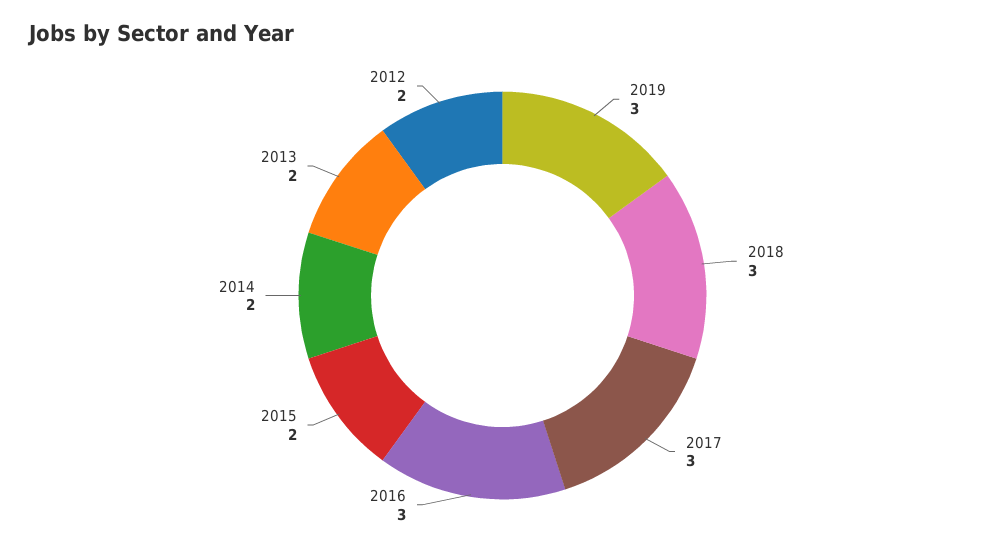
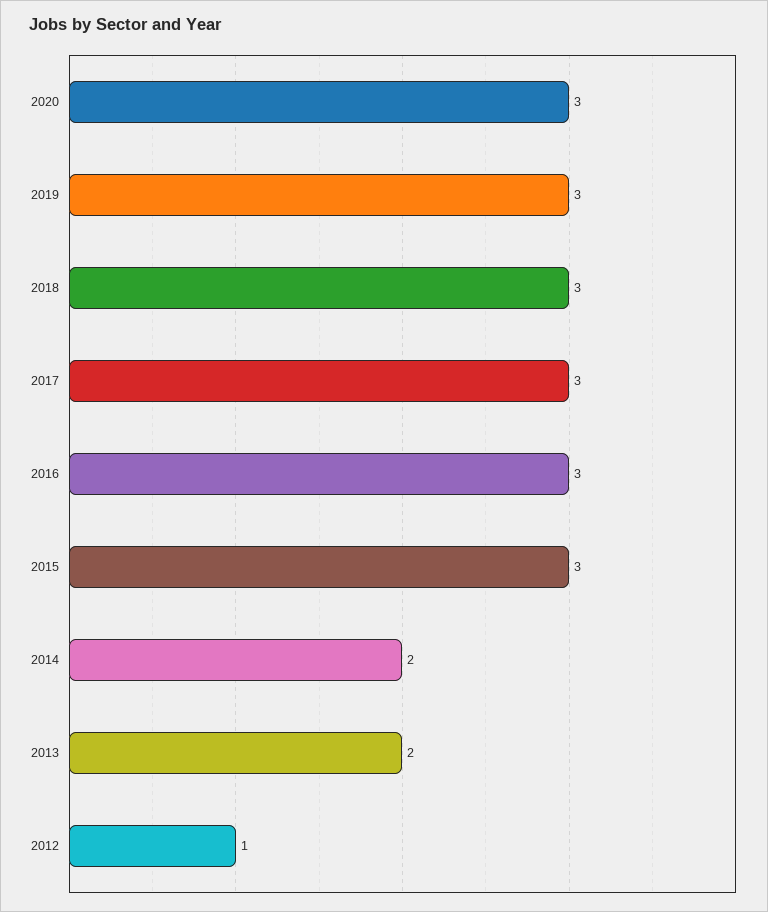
2015: 2 -> 3
2012: 2 -> 1
2020: none -> 3

